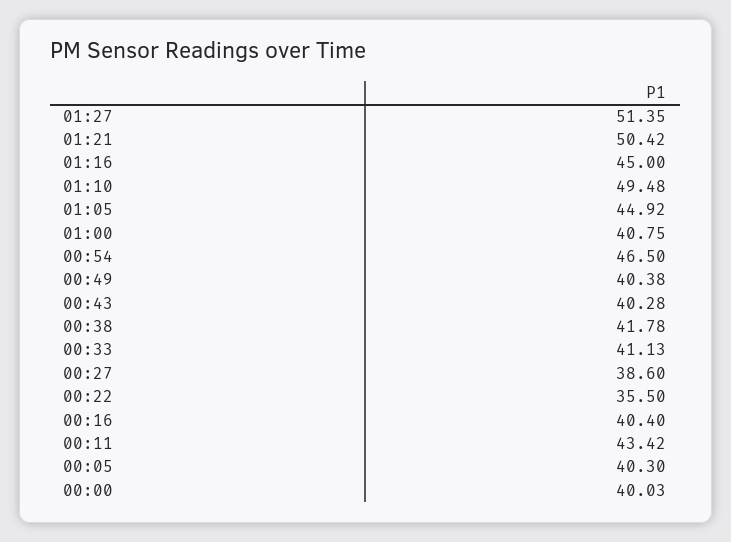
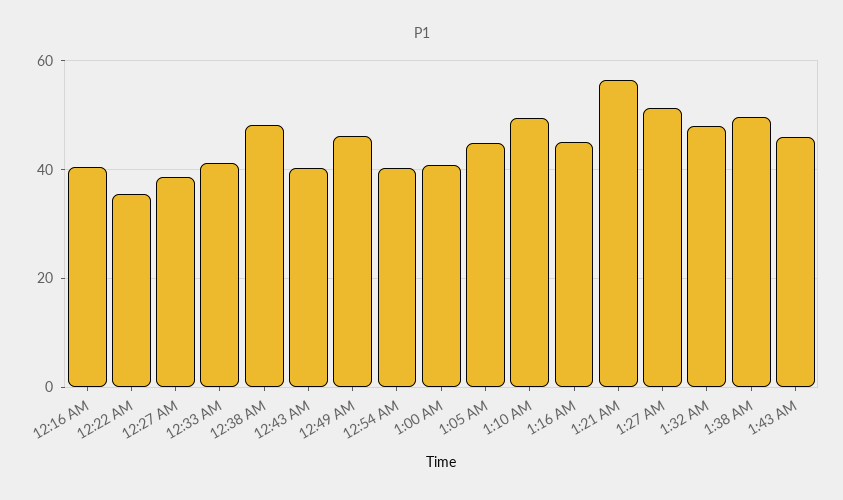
01:21: 50.42 -> 56
00:54: 46.5 -> 40
00:49: 40.38 -> 46
00:38: 41.78 -> 48
00:11: 43.42 -> none
00:05: 40.3 -> none
00:00: 40.03 -> none
1:32 AM: none -> 48
1:38 AM: none -> 50
1:43 AM: none -> 46

